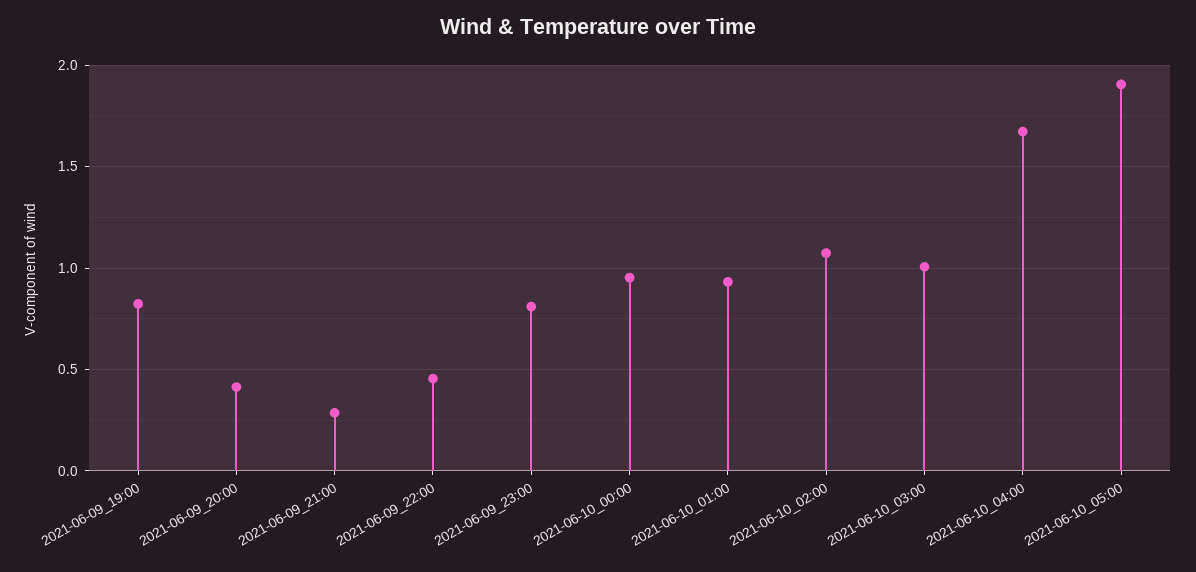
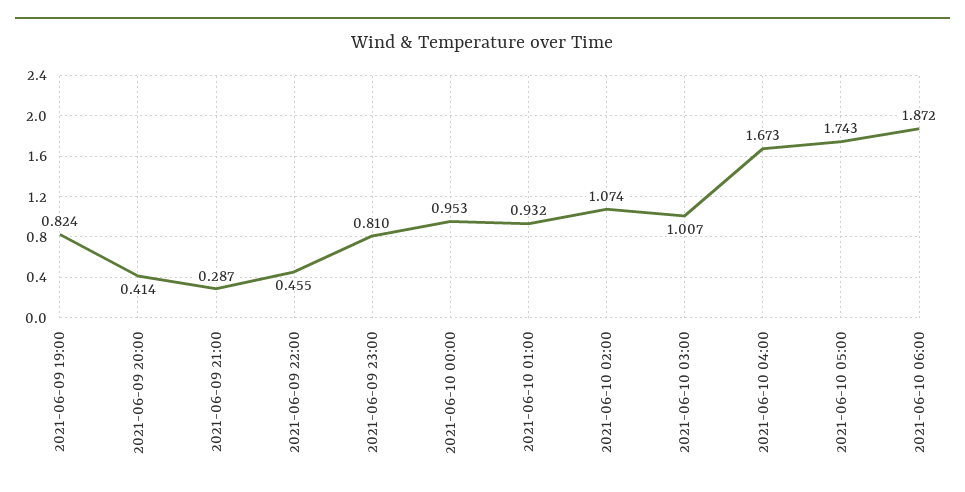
2021-06-10_05:00: 1.9 -> 1.743
2021-06-10 06:00: none -> 1.872

